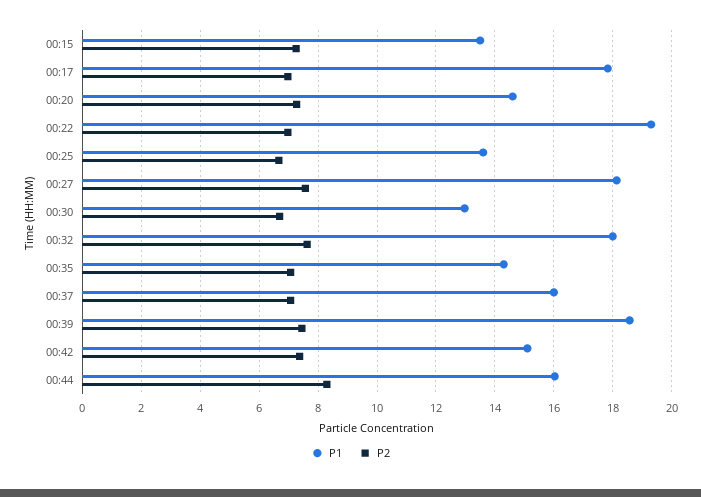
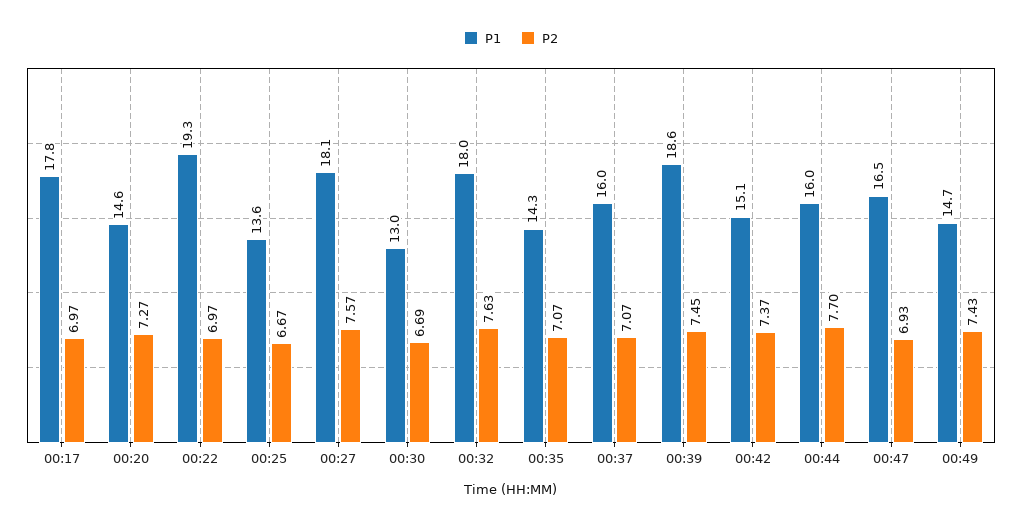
P1, 00:15: 13.5 -> none
P2, 00:15: 7.25 -> none
P2, 00:44: 8.25 -> 7.7
P1, 00:47: none -> 16.5
P2, 00:47: none -> 6.93
P1, 00:49: none -> 14.7
P2, 00:49: none -> 7.43

